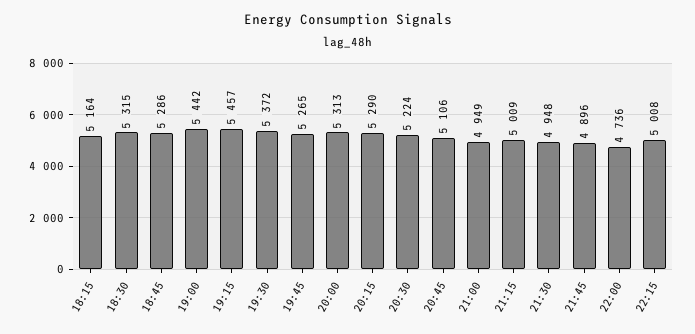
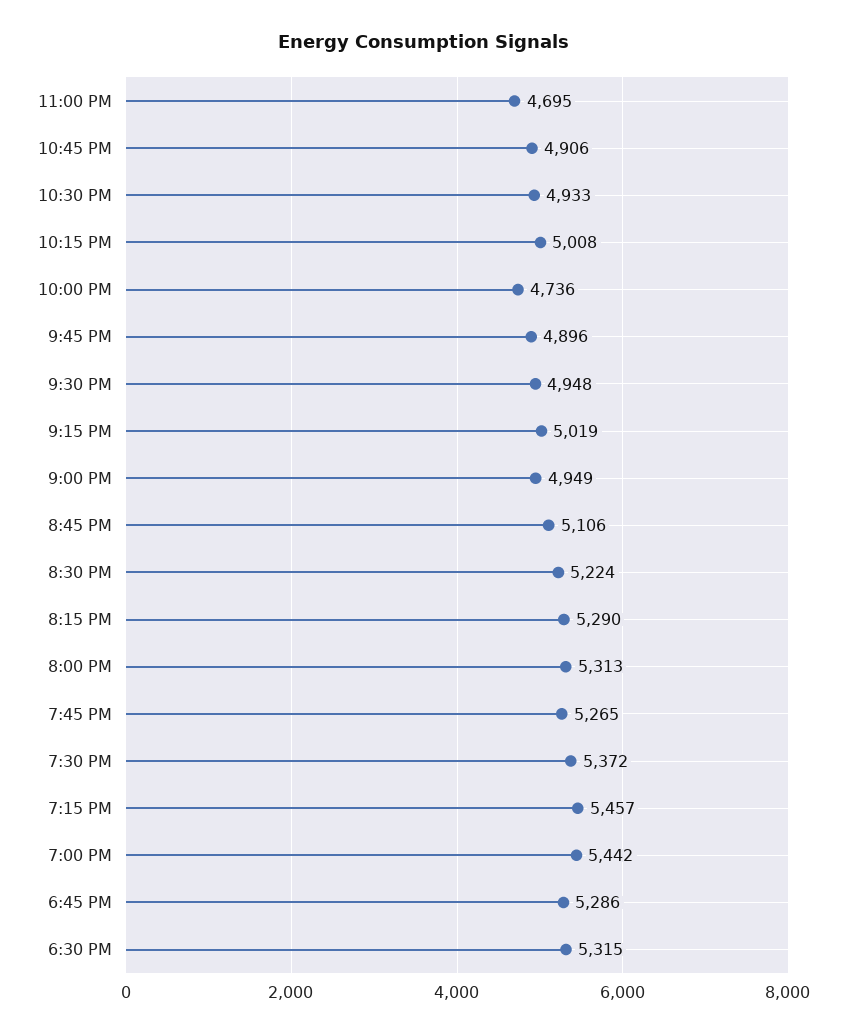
18:15: 5164 -> none
21:15: 5009 -> 5019
11:00 PM: none -> 4695
10:45 PM: none -> 4906
10:30 PM: none -> 4933

